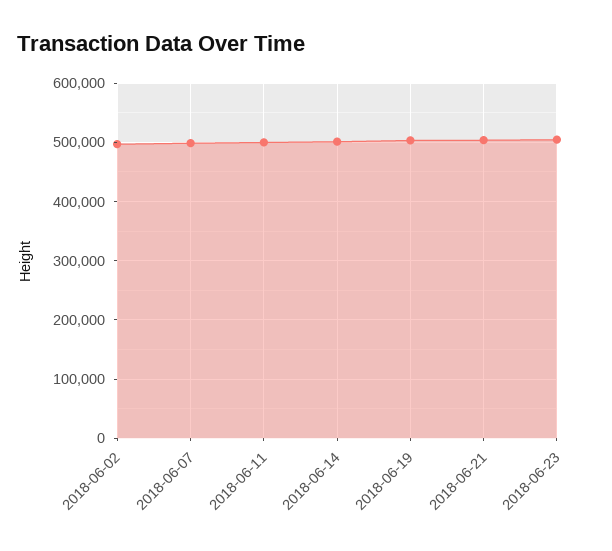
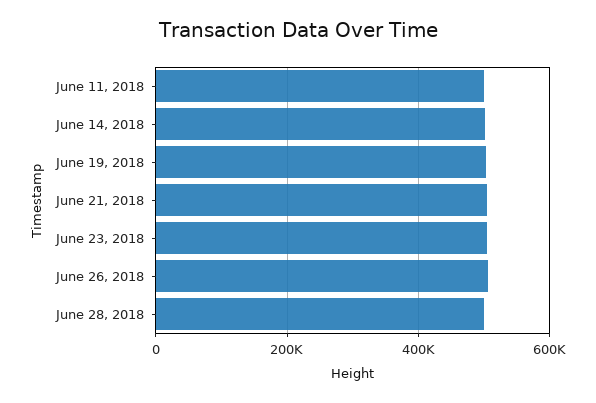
2018-06-02: 500000 -> none
2018-06-07: 500000 -> none
June 26, 2018: none -> 500000
June 28, 2018: none -> 500000

